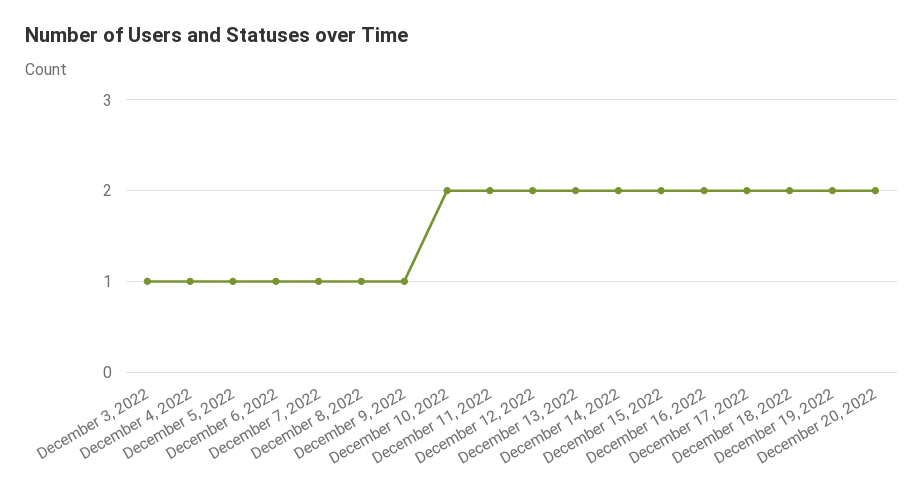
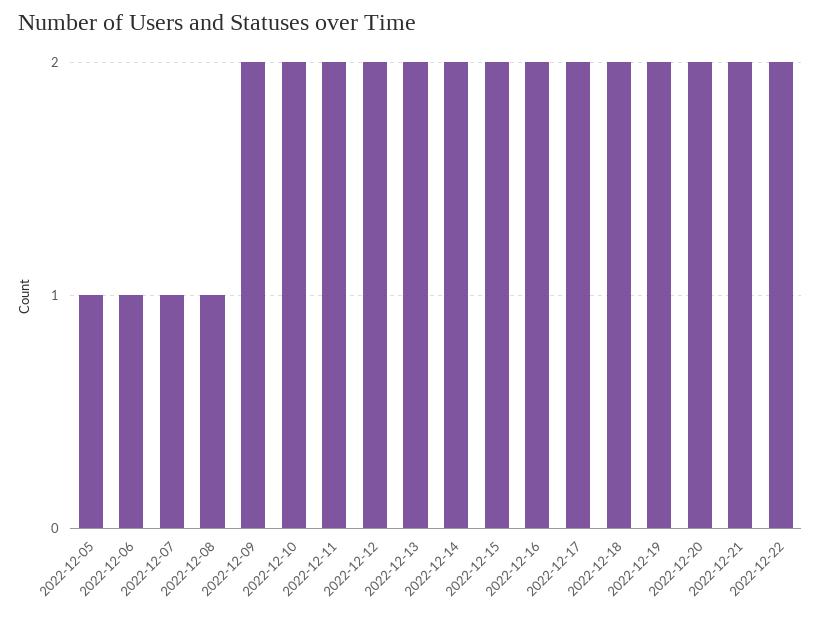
December 3, 2022: 1 -> none
December 4, 2022: 1 -> none
December 9, 2022: 1 -> 2
2022-12-21: none -> 2
2022-12-22: none -> 2

